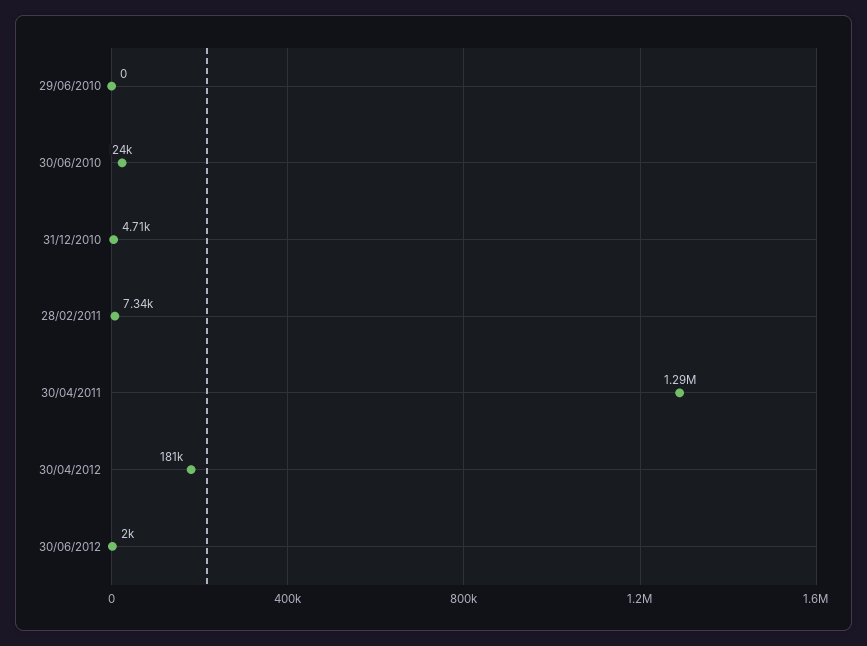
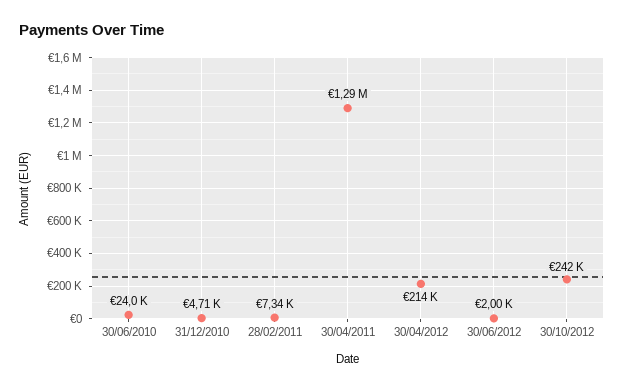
29/06/2010: 0 -> none
30/04/2012: 181000 -> 214000
30/10/2012: none -> 242000

